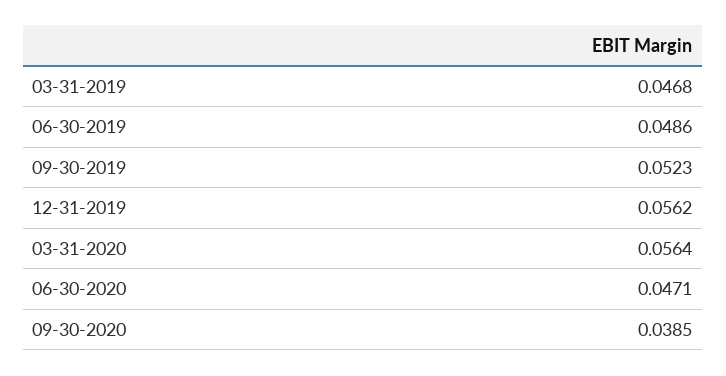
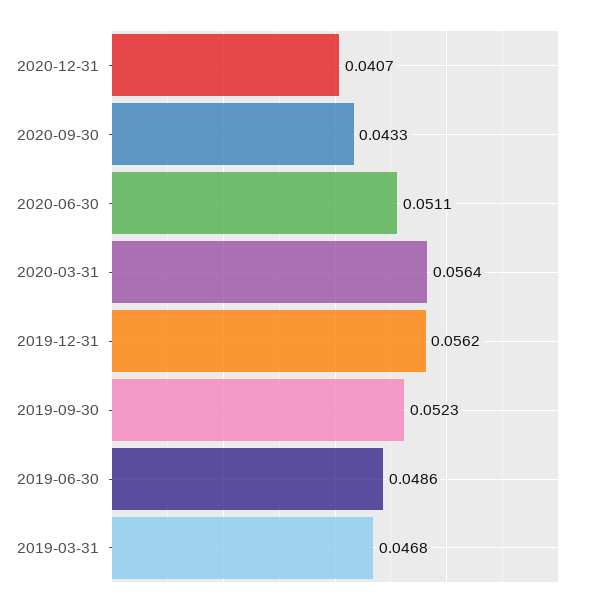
06-30-2020: 0.0471 -> 0.0511
09-30-2020: 0.0385 -> 0.0433
2020-12-31: none -> 0.0407

